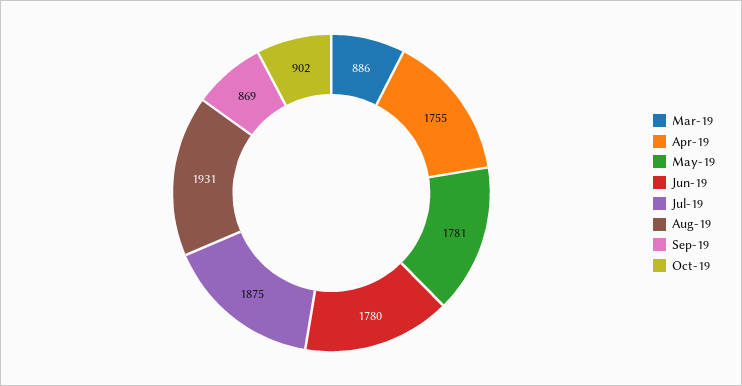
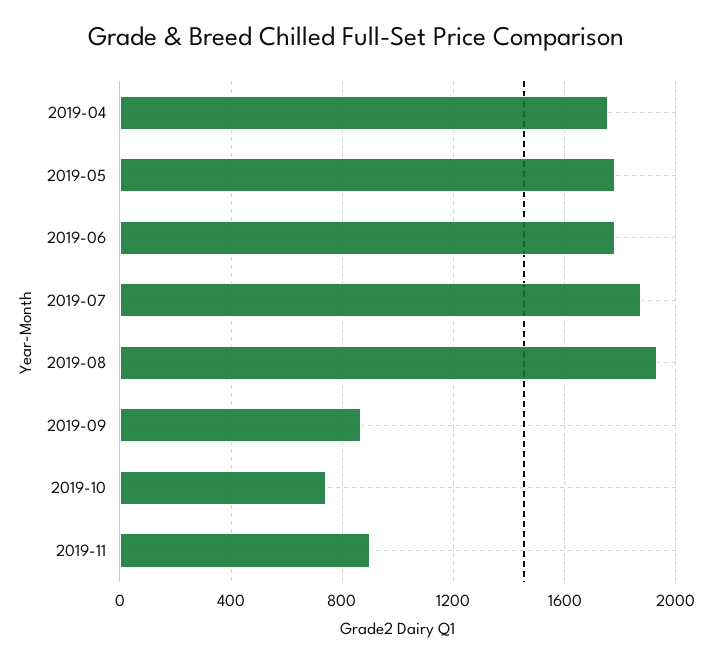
Mar-19: 886 -> none
Oct-19: 902 -> 750
2019-11: none -> 900

